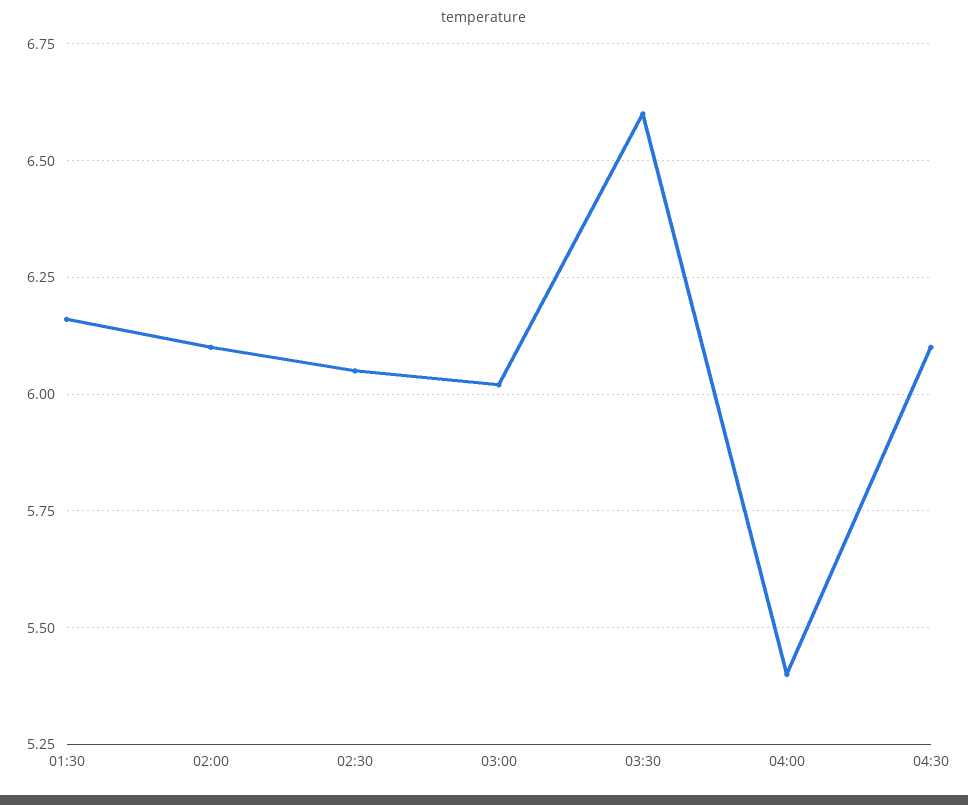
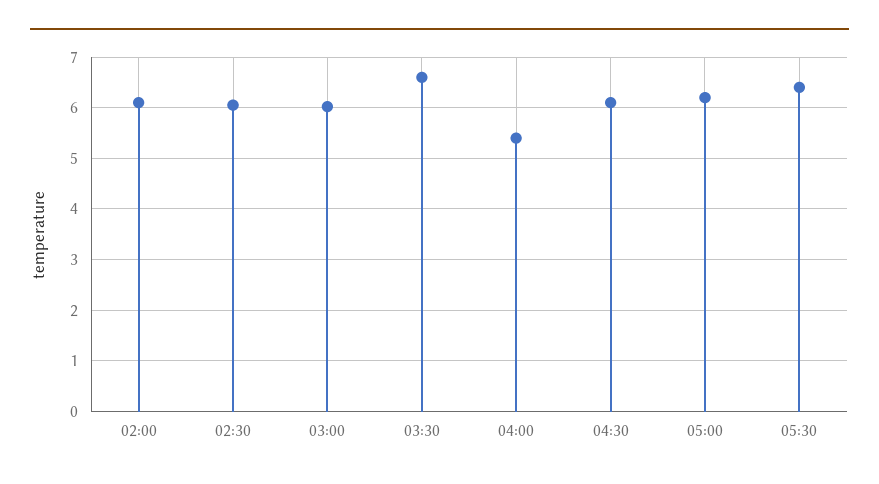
01:30: 6.15 -> none
05:00: none -> 6.2
05:30: none -> 6.4

